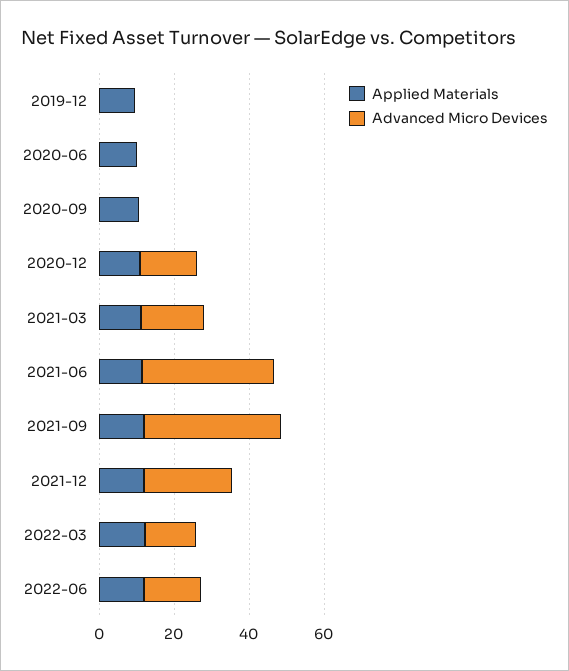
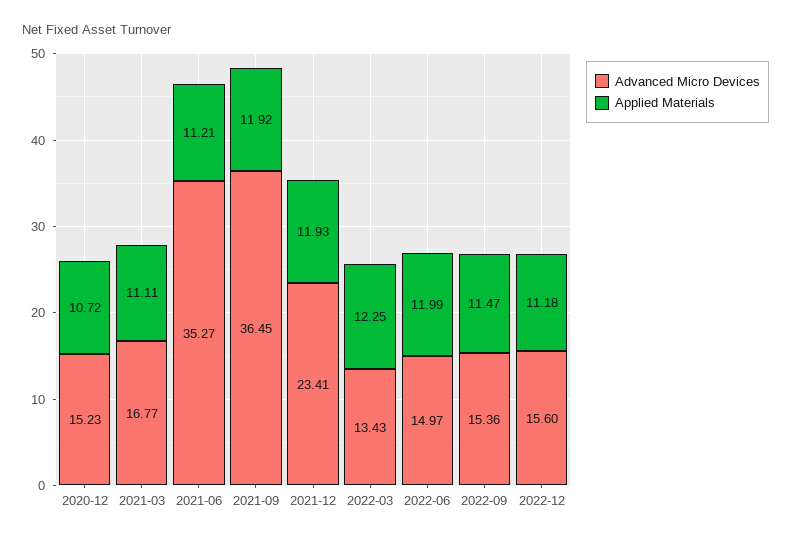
Applied Materials, 2019-12: 10 -> none
Advanced Micro Devices, 2019-12: 0 -> none
Applied Materials, 2020-06: 10 -> none
Advanced Micro Devices, 2020-06: 0 -> none
Applied Materials, 2020-09: 10 -> none
Advanced Micro Devices, 2020-09: 0 -> none
Advanced Micro Devices, 2022-09: none -> 15.36
Applied Materials, 2022-09: none -> 11.47
Advanced Micro Devices, 2022-12: none -> 15.6
Applied Materials, 2022-12: none -> 11.18

